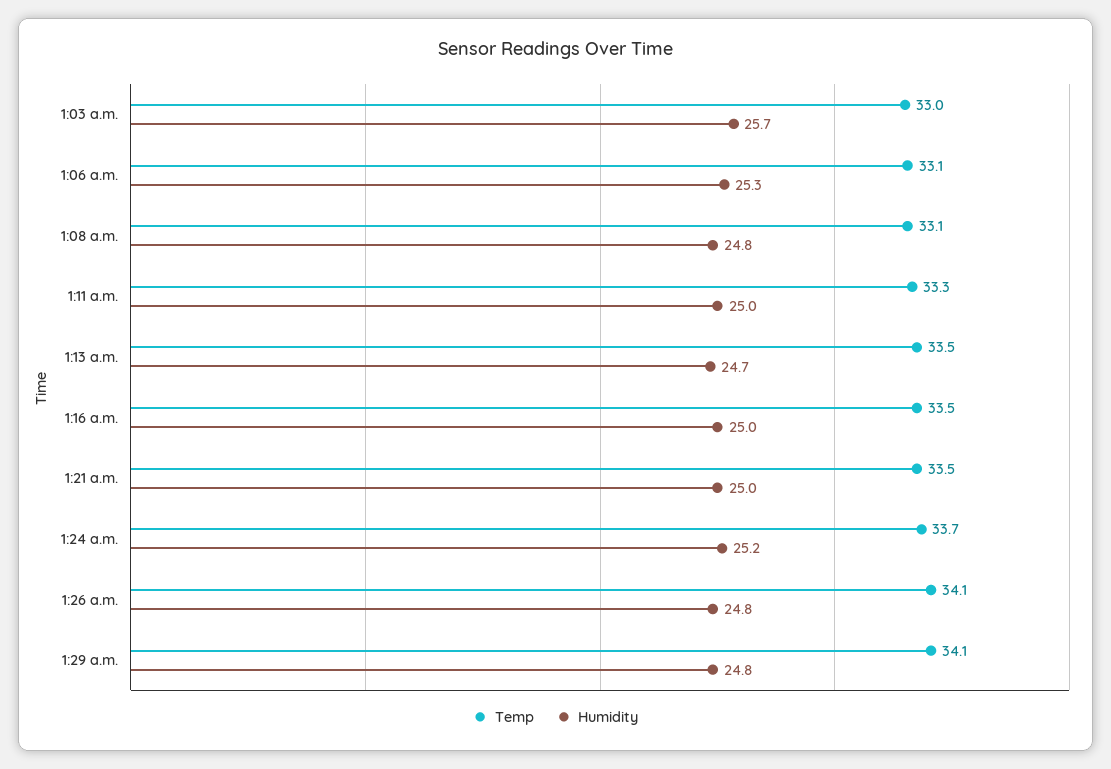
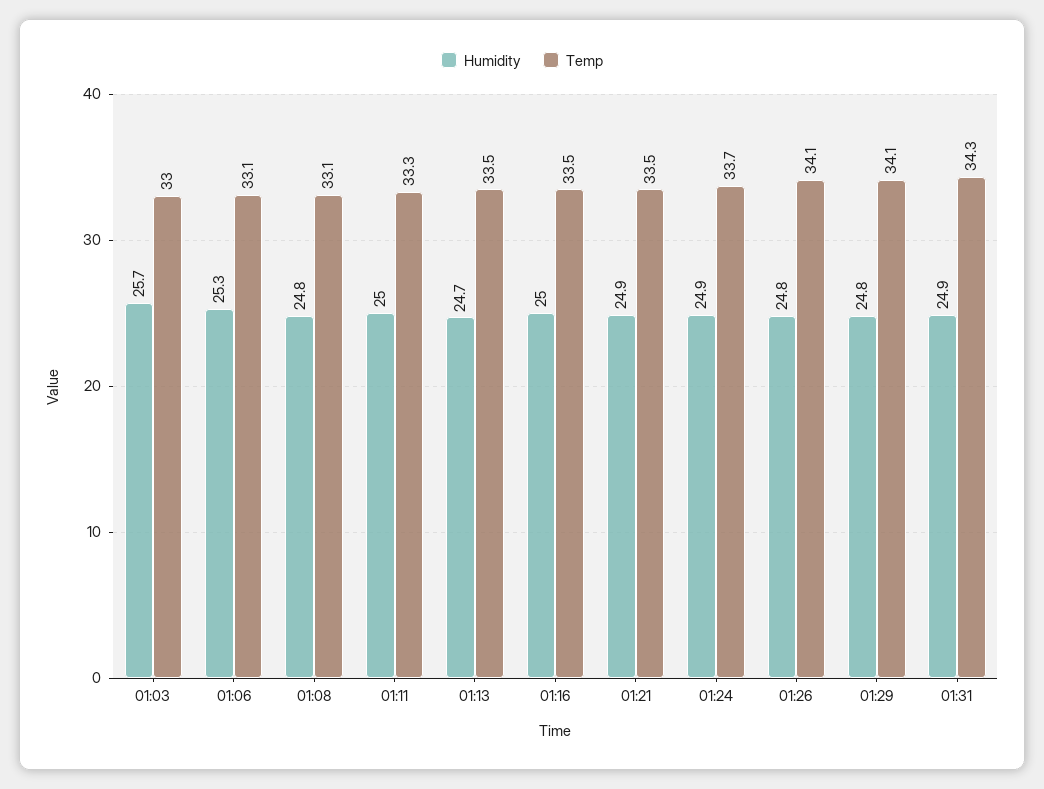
Humidity, 1:21 a.m.: 25 -> 24.9
Humidity, 1:24 a.m.: 25.2 -> 24.9
Humidity, 01:31: none -> 24.9
Temp, 01:31: none -> 34.3

